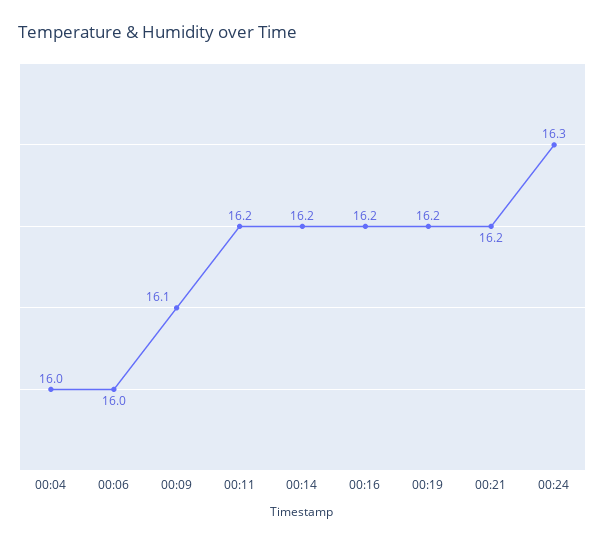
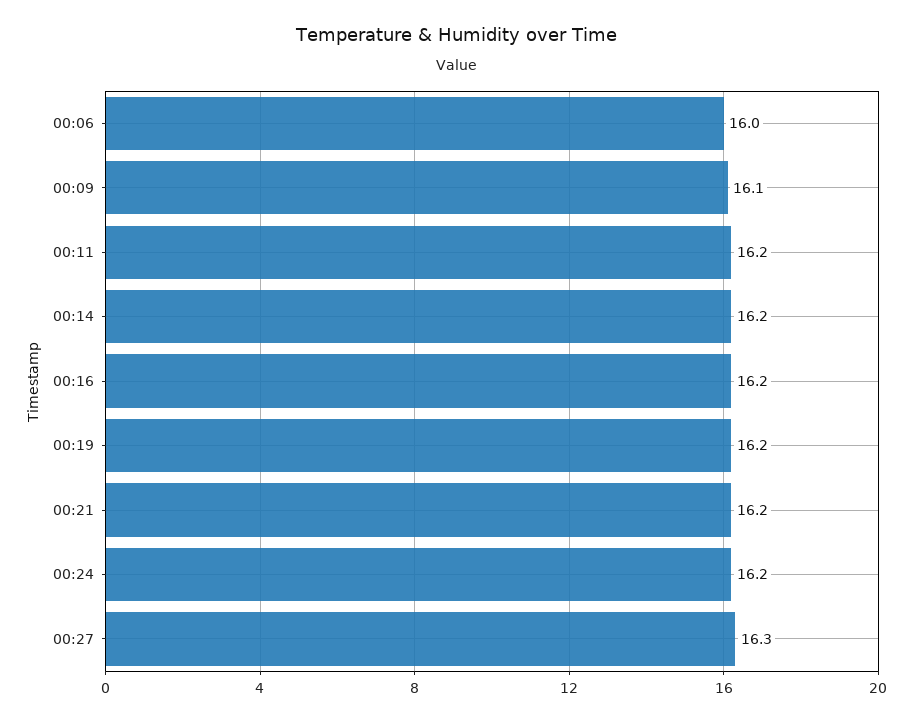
00:04: 16 -> none
00:24: 16.3 -> 16.2
00:27: none -> 16.3

